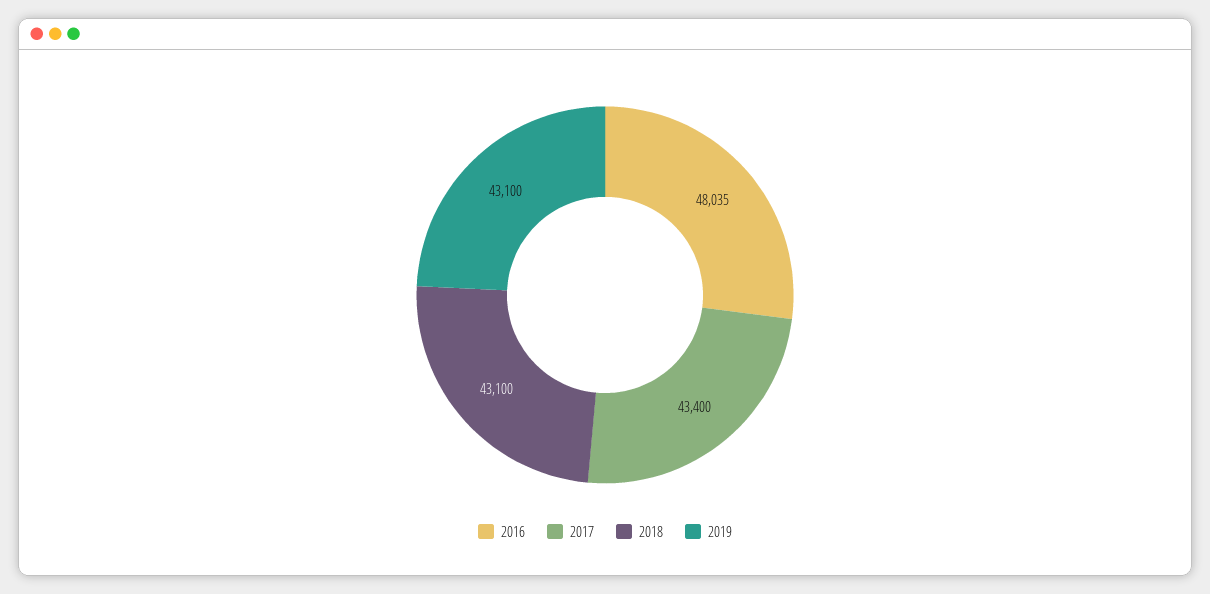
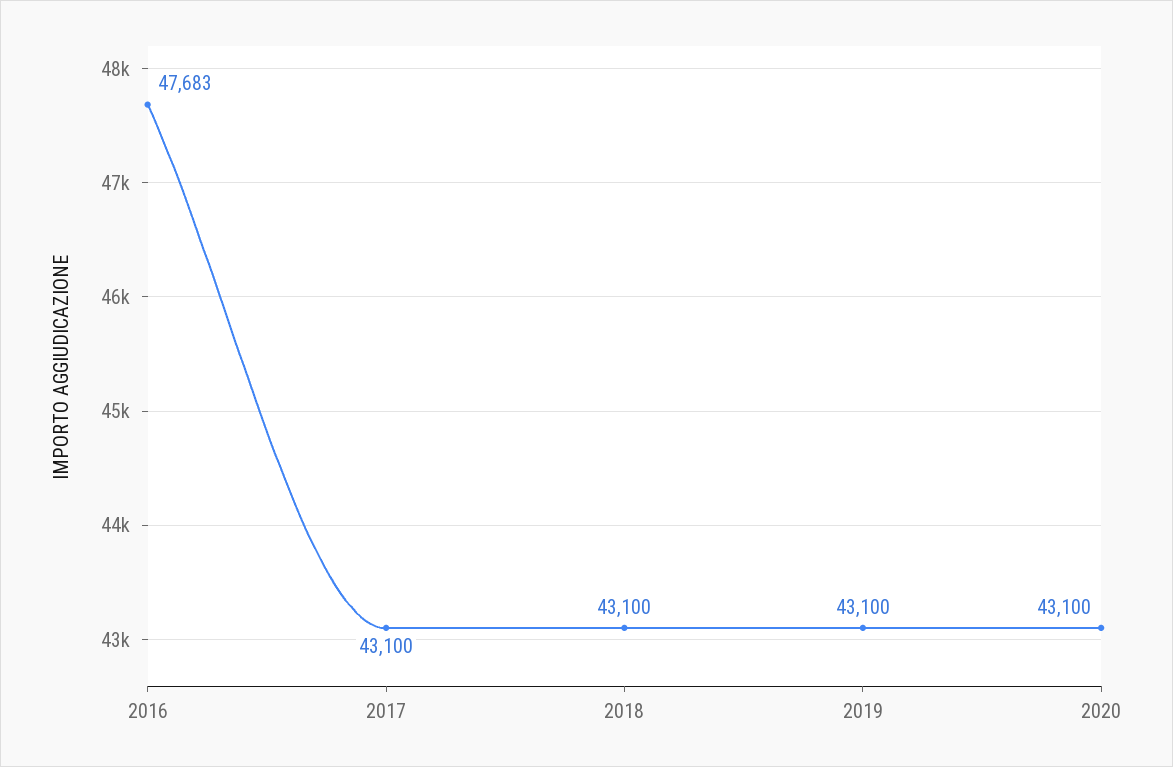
2016: 48035 -> 47683
2017: 43400 -> 43100
2020: none -> 43100

